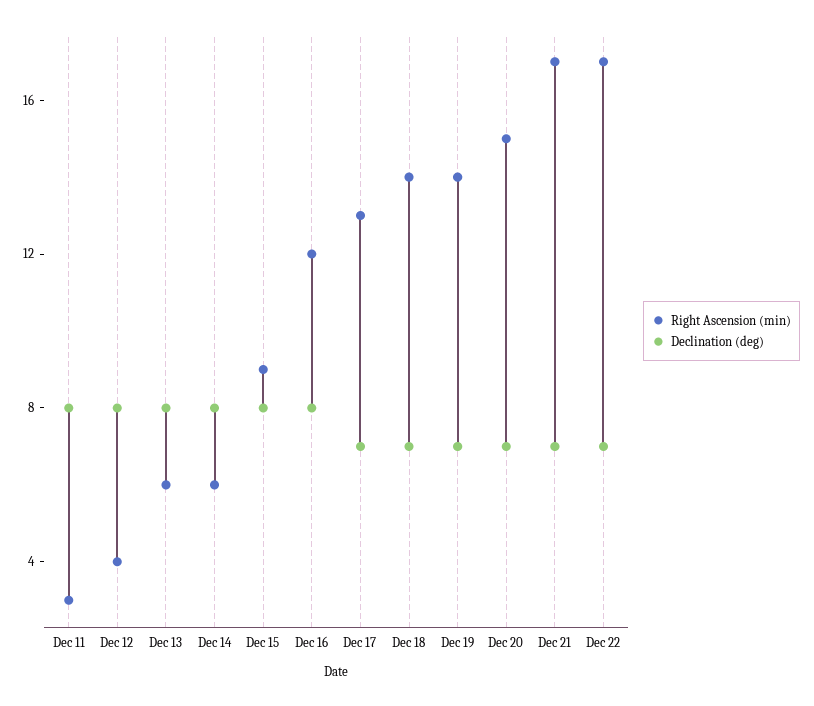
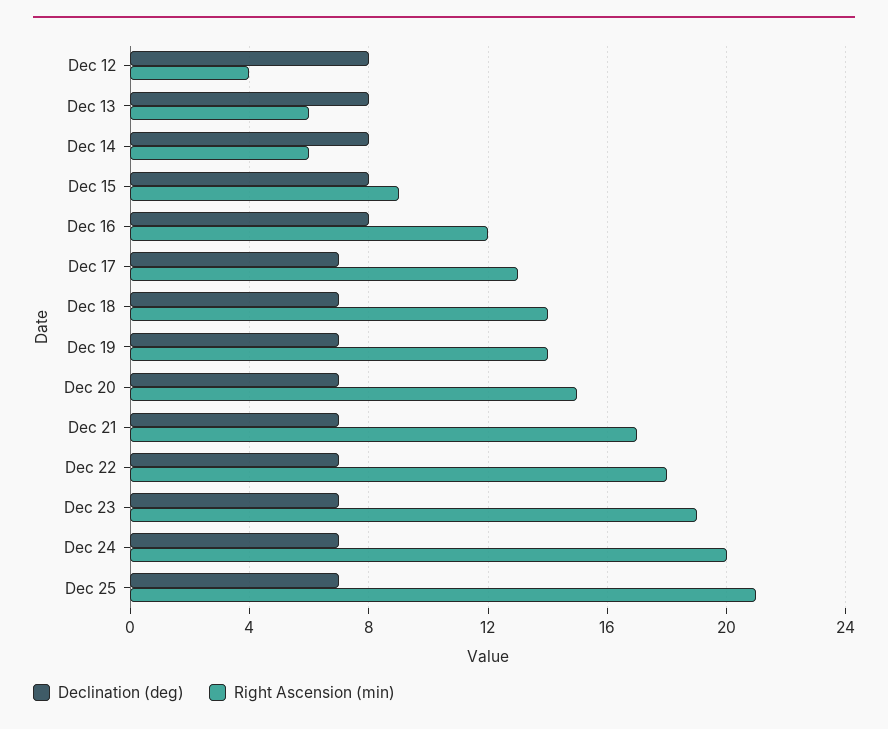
Right Ascension (min), Dec 11: 3 -> none
Declination (deg), Dec 11: 8 -> none
Right Ascension (min), Dec 22: 17 -> 18
Declination (deg), Dec 23: none -> 7
Right Ascension (min), Dec 23: none -> 19
Declination (deg), Dec 24: none -> 7
Right Ascension (min), Dec 24: none -> 20
Declination (deg), Dec 25: none -> 7
Right Ascension (min), Dec 25: none -> 21

